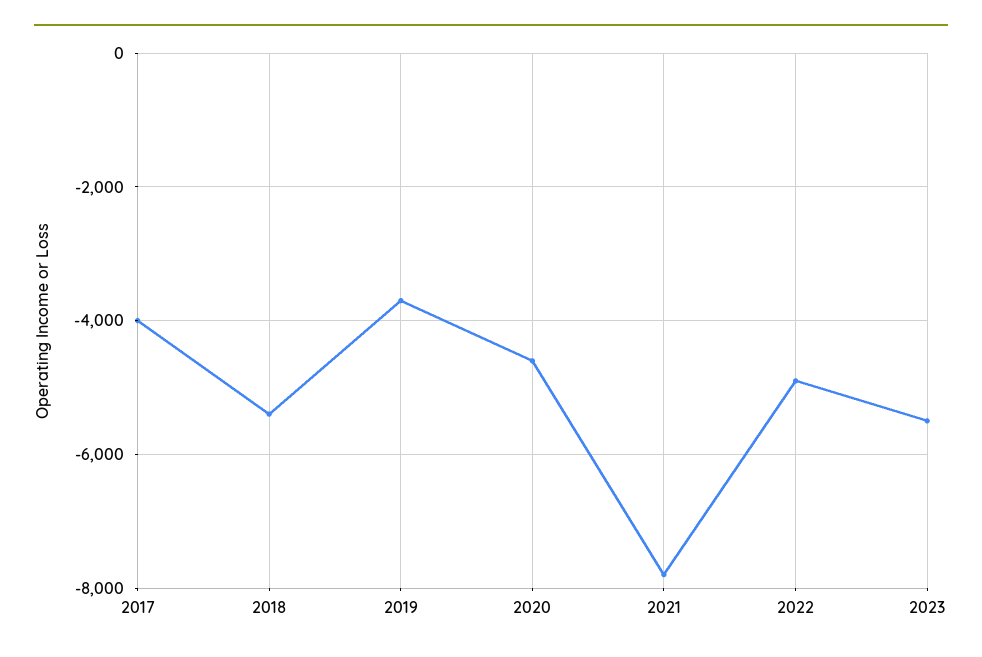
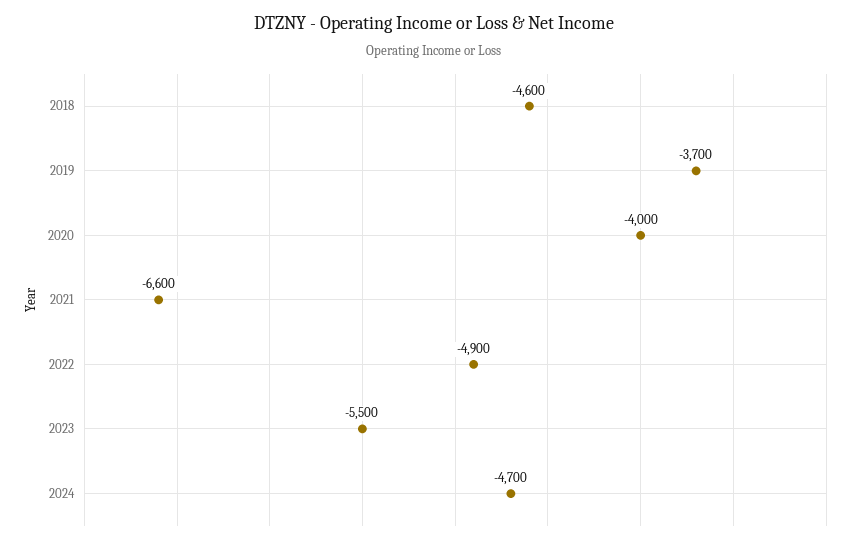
2017: -4000 -> none
2018: -5400 -> -4600
2020: -4600 -> -4000
2021: -7800 -> -6600
2024: none -> -4700

